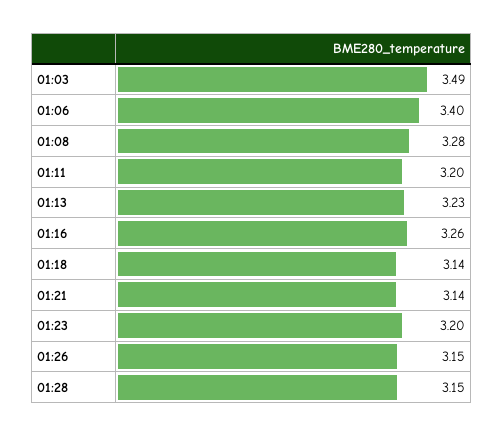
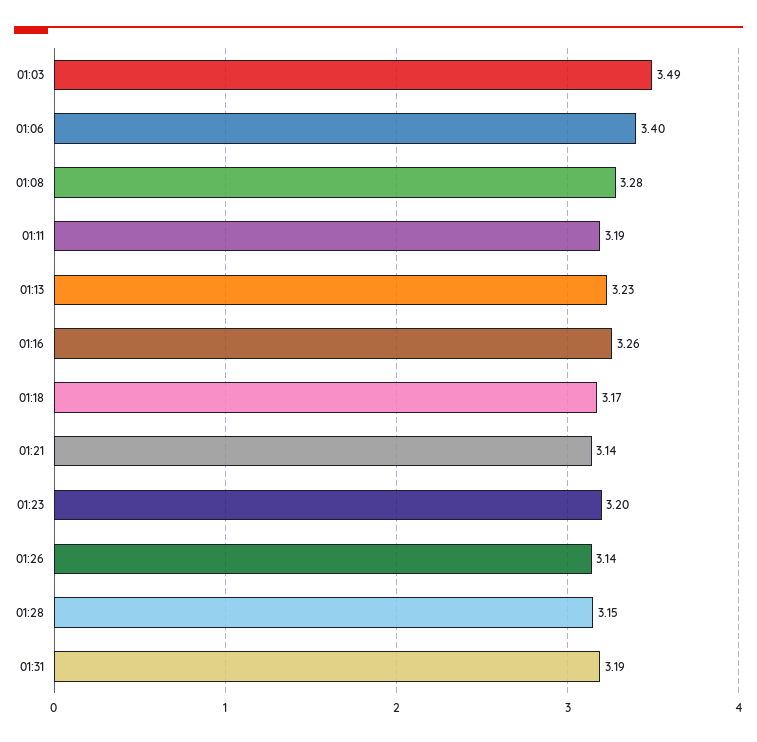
01:11: 3.2 -> 3.19
01:18: 3.14 -> 3.17
01:26: 3.15 -> 3.14
01:31: none -> 3.19

